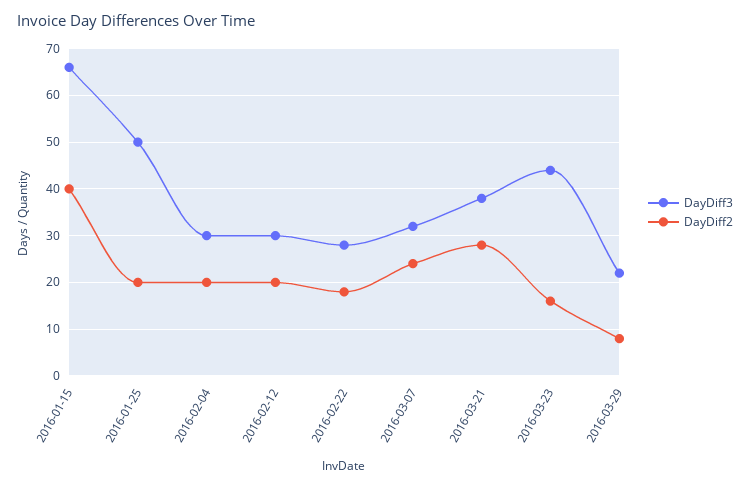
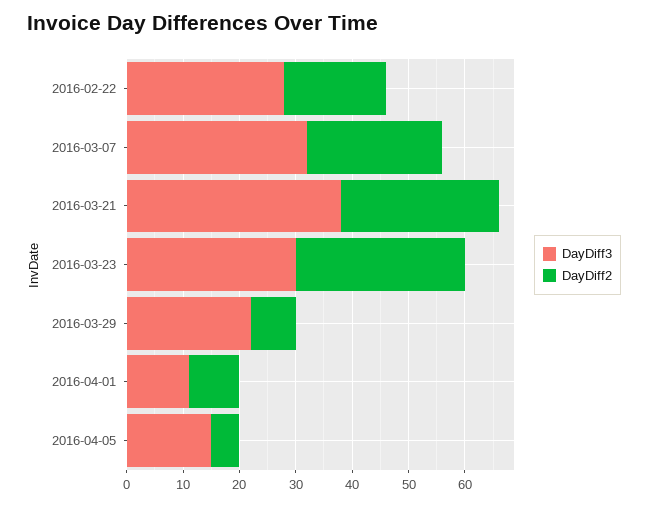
DayDiff3, 2016-01-15: 65 -> none
DayDiff2, 2016-01-15: 40 -> none
DayDiff3, 2016-01-25: 50 -> none
DayDiff2, 2016-01-25: 20 -> none
DayDiff3, 2016-02-04: 30 -> none
DayDiff2, 2016-02-04: 20 -> none
DayDiff3, 2016-02-12: 30 -> none
DayDiff2, 2016-02-12: 20 -> none
DayDiff3, 2016-03-23: 45 -> 30
DayDiff2, 2016-03-23: 15 -> 30
DayDiff3, 2016-04-01: none -> 10
DayDiff2, 2016-04-01: none -> 10
DayDiff3, 2016-04-05: none -> 15
DayDiff2, 2016-04-05: none -> 5

